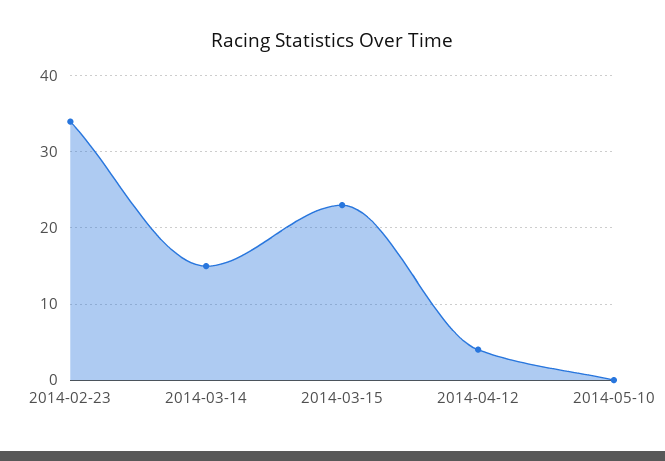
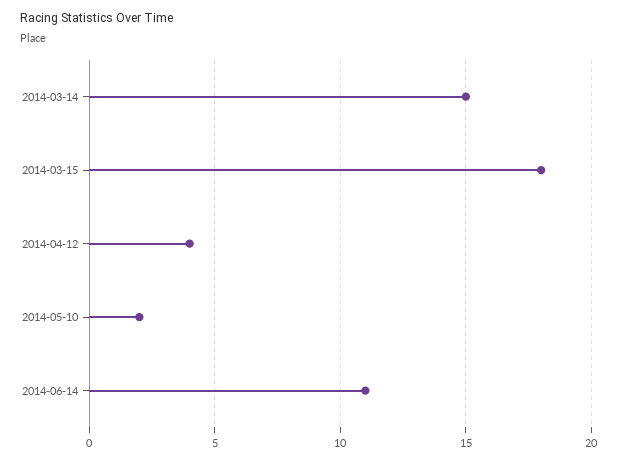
2014-02-23: 34 -> none
2014-03-15: 23 -> 18
2014-05-10: 0 -> 2
2014-06-14: none -> 11

